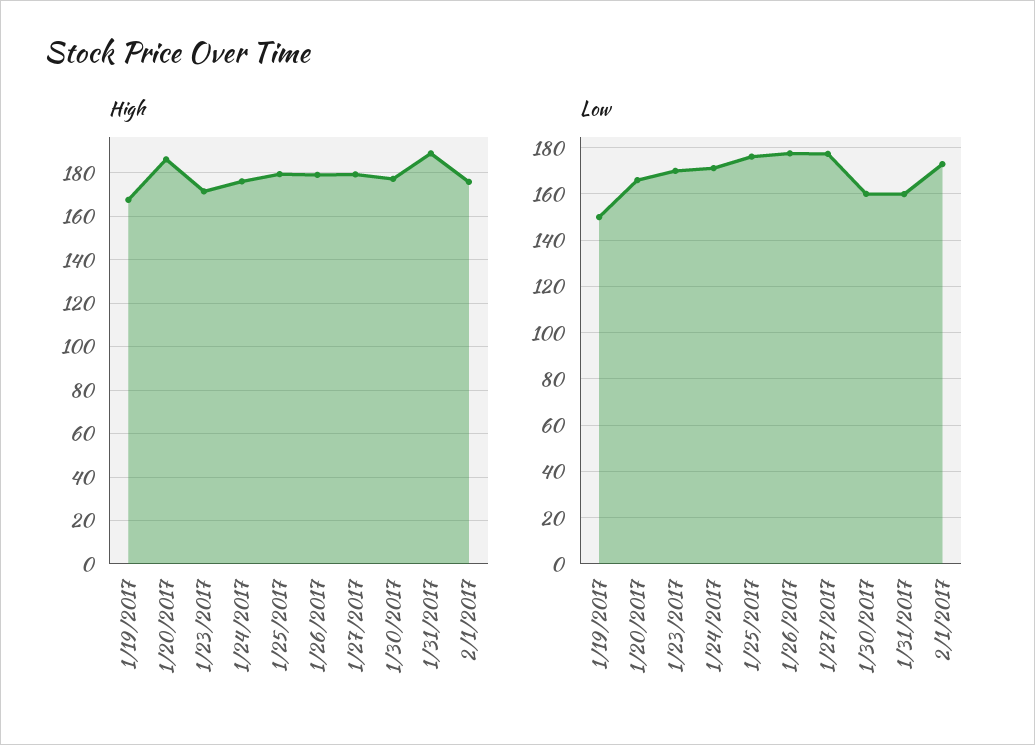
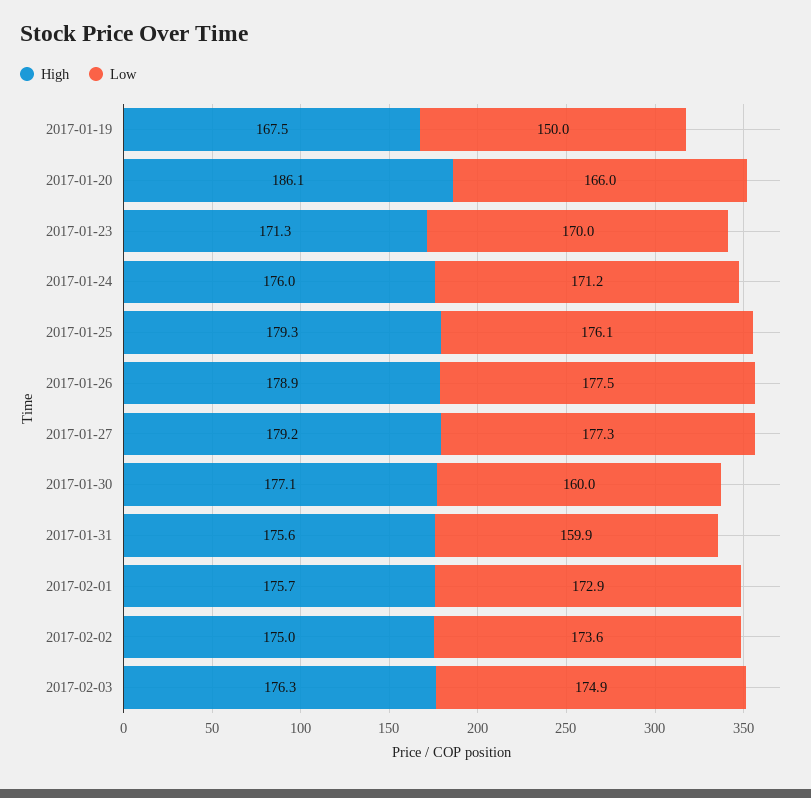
High, 1/31/2017: 190 -> 175.6
High, 2017-02-02: none -> 175
Low, 2017-02-02: none -> 173.6
High, 2017-02-03: none -> 176.3
Low, 2017-02-03: none -> 174.9

